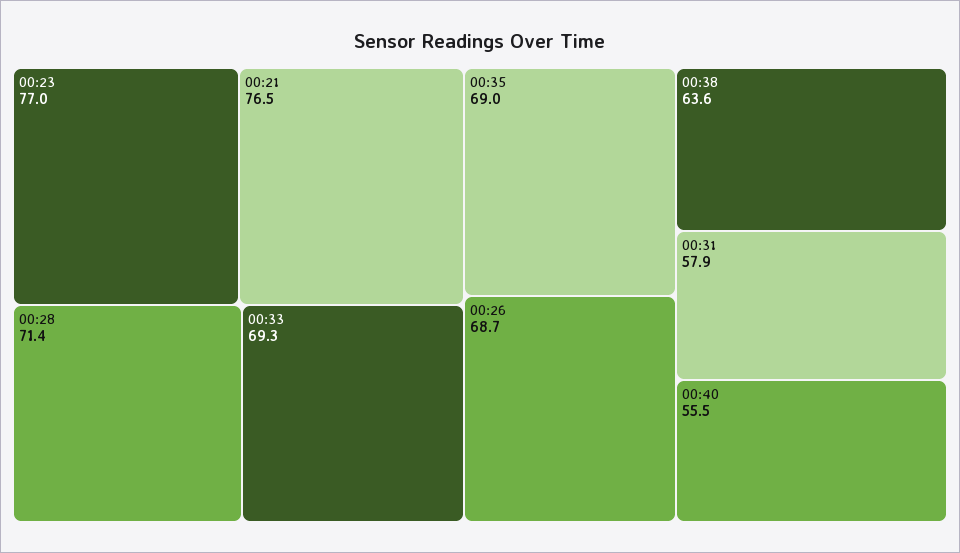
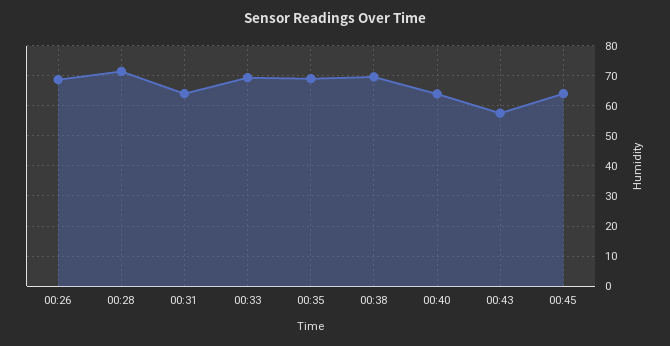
00:23: 77 -> none
00:21: 76.5 -> none
00:38: 63.6 -> 70
00:31: 57.9 -> 64
00:40: 55.5 -> 64
00:43: none -> 58
00:45: none -> 64

